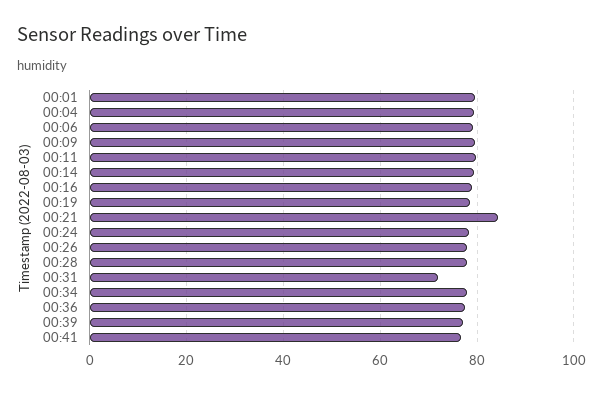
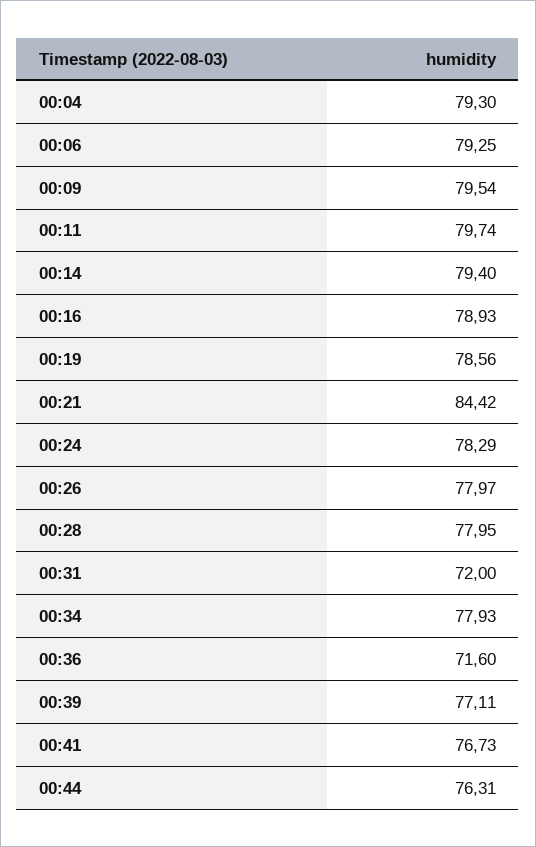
00:01: 80 -> none
00:36: 78 -> 71.6
00:44: none -> 76.31

